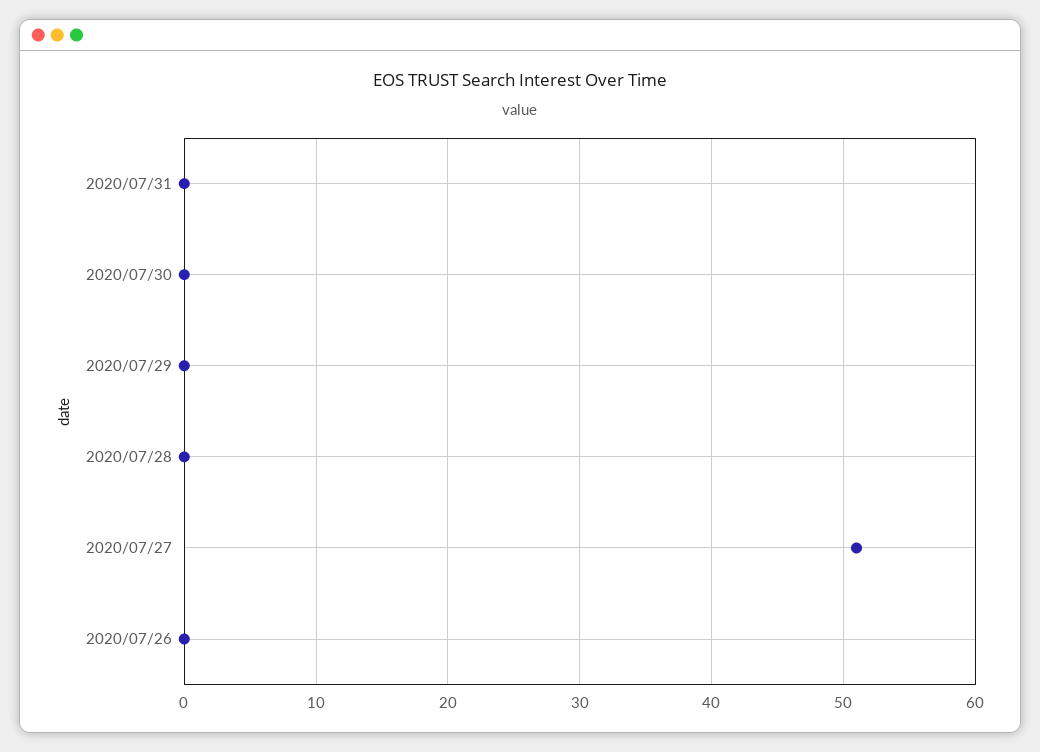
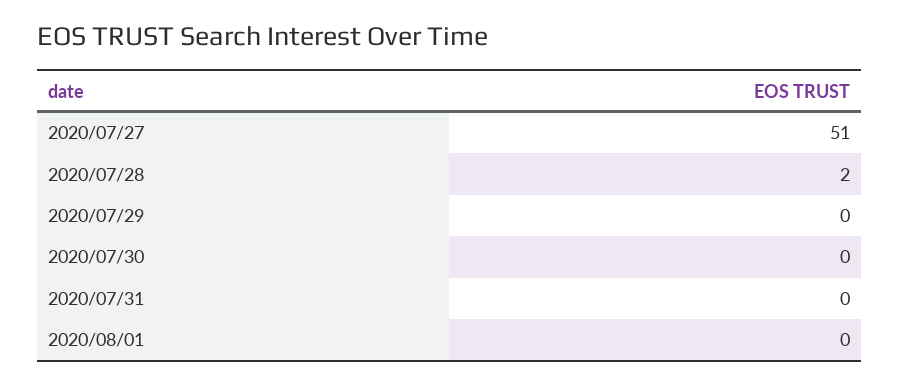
2020/07/28: 0 -> 2
2020/07/26: 0 -> none
2020/08/01: none -> 0

